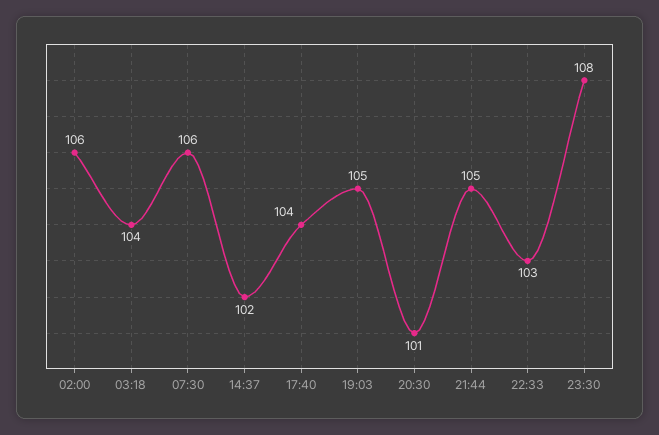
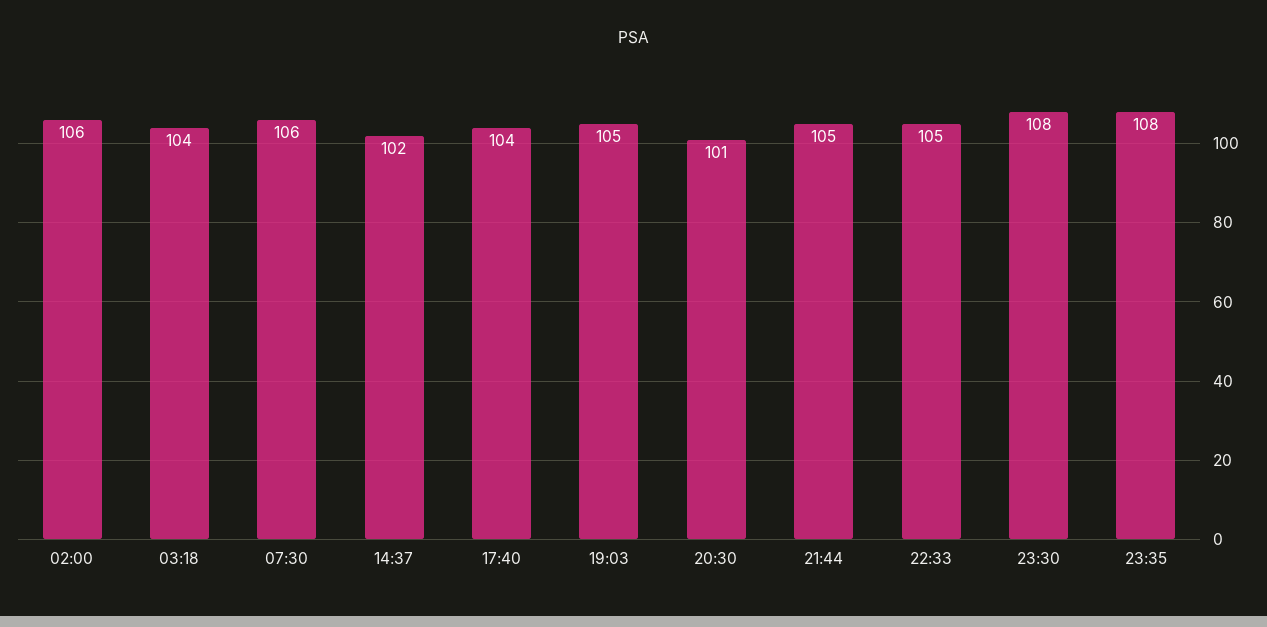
22:33: 103 -> 105
23:35: none -> 108

